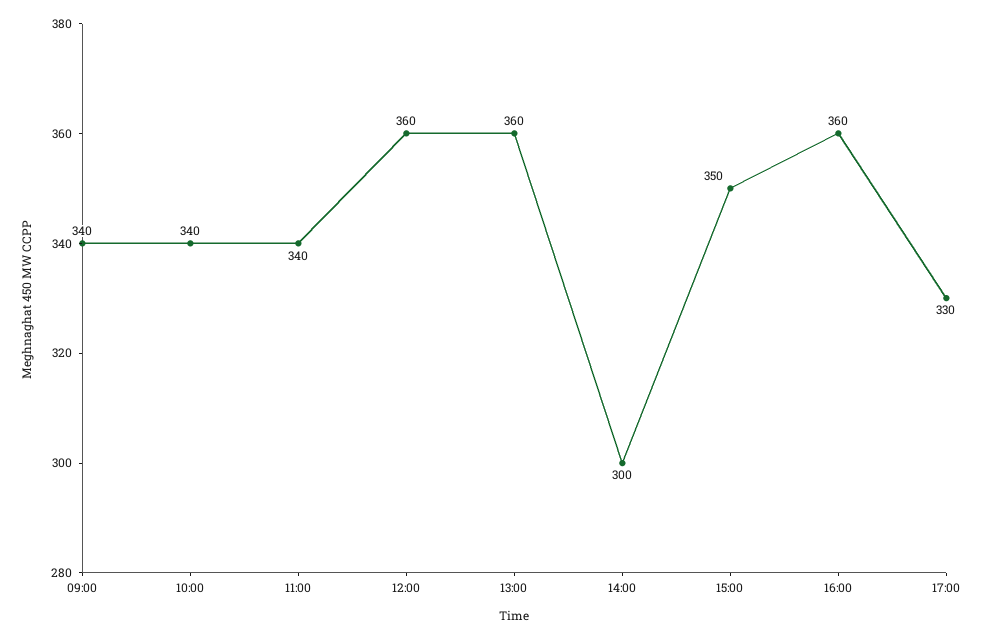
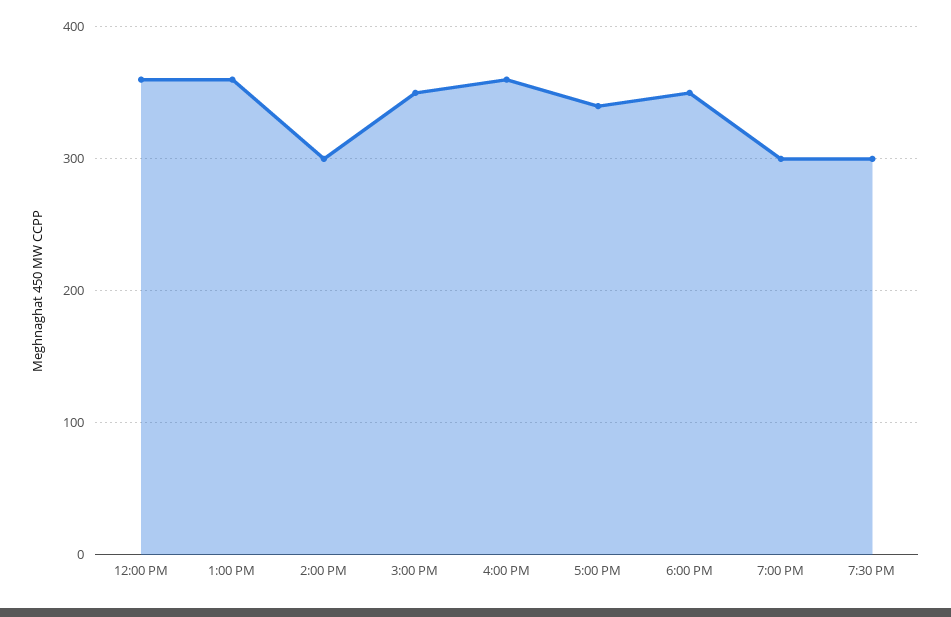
09:00: 340 -> none
10:00: 340 -> none
11:00: 340 -> none
17:00: 330 -> 340
6:00 PM: none -> 350
7:00 PM: none -> 300
7:30 PM: none -> 300

